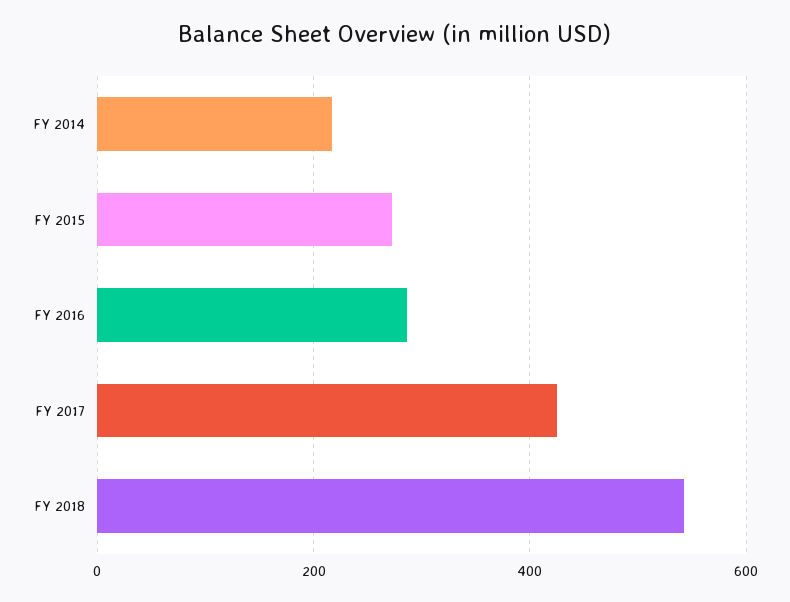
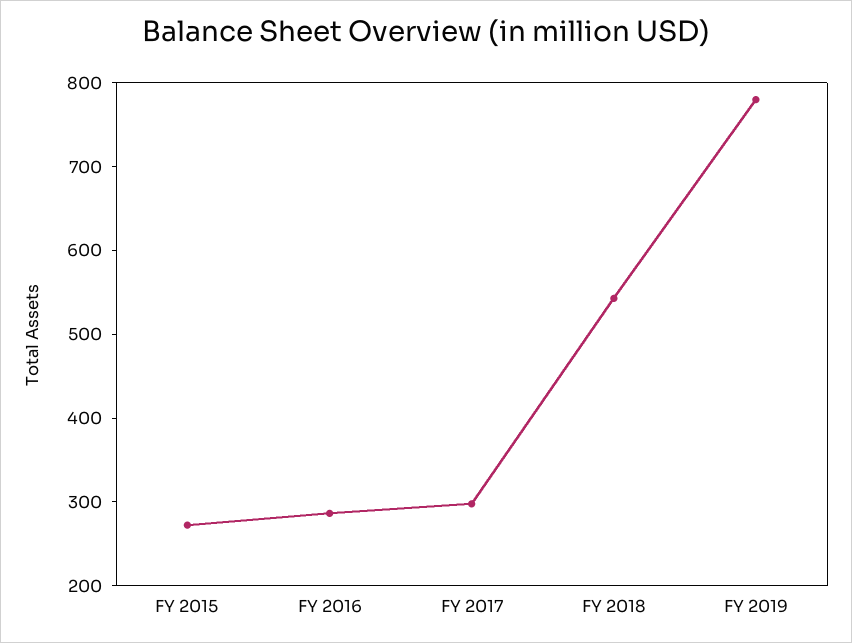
FY 2014: 220 -> none
FY 2017: 420 -> 300
FY 2019: none -> 780

